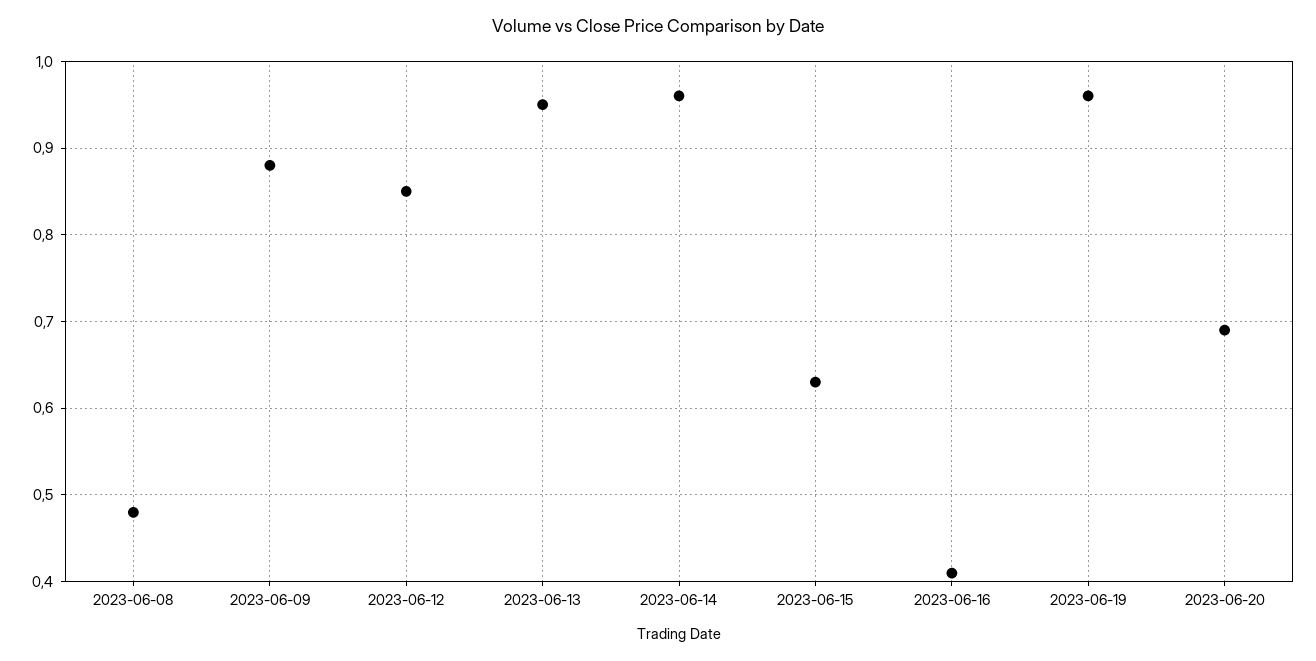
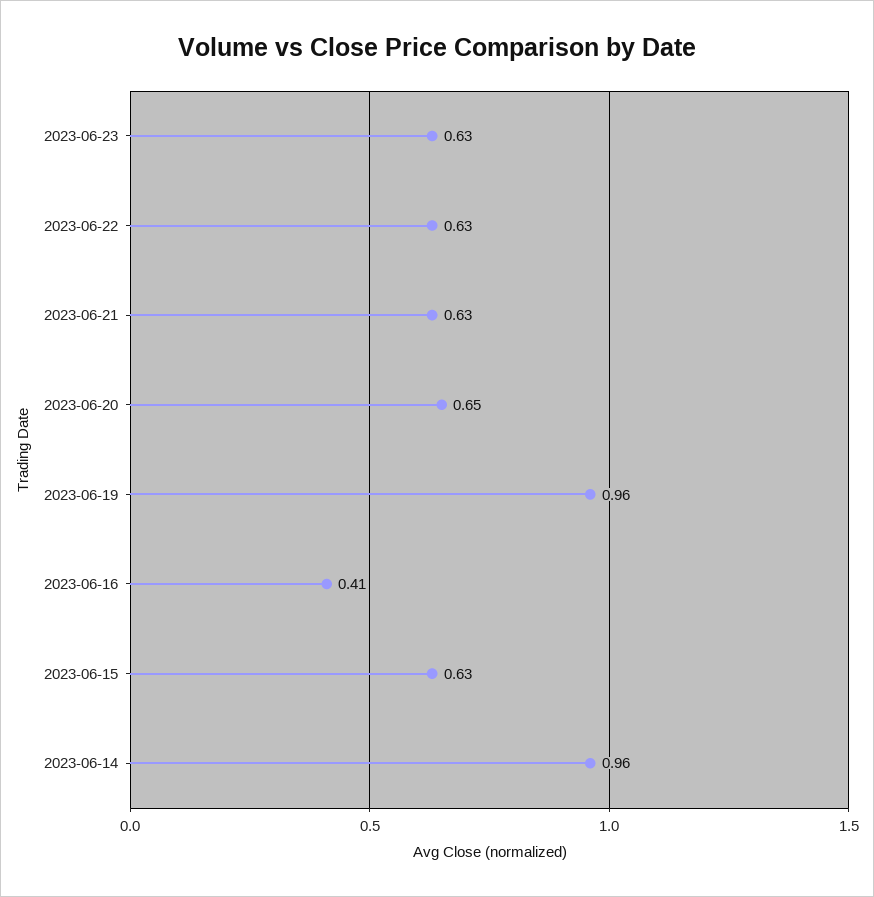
2023-06-08: 0.48 -> none
2023-06-09: 0.88 -> none
2023-06-12: 0.85 -> none
2023-06-13: 0.95 -> none
2023-06-20: 0.69 -> 0.65
2023-06-23: none -> 0.63
2023-06-22: none -> 0.63
2023-06-21: none -> 0.63

